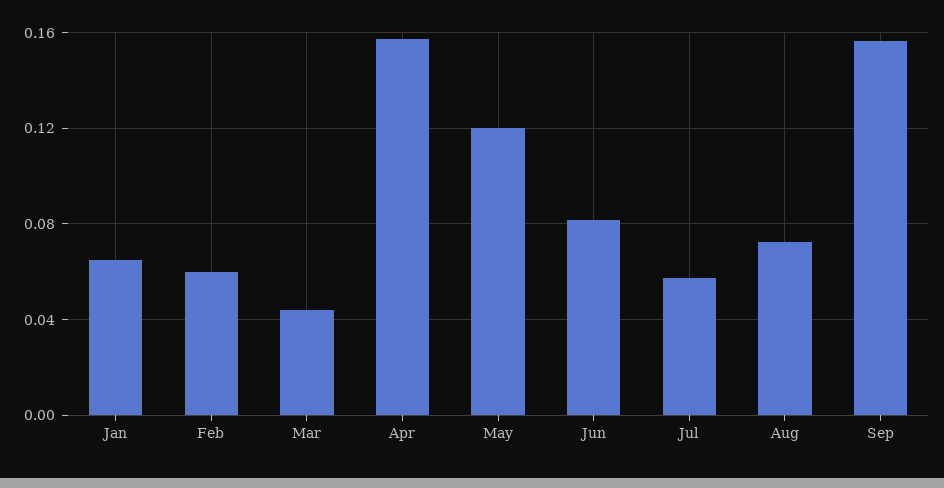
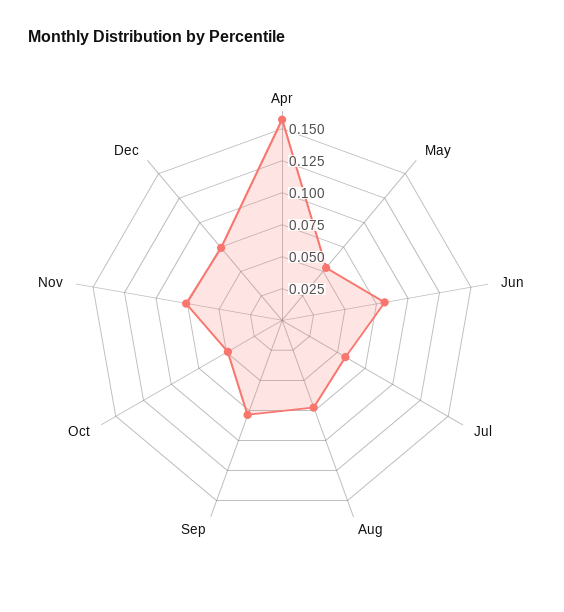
Jan: 0.065 -> none
Feb: 0.06 -> none
Mar: 0.045 -> none
May: 0.12 -> 0.05
Sep: 0.155 -> 0.075
Oct: none -> 0.05
Nov: none -> 0.075
Dec: none -> 0.075

